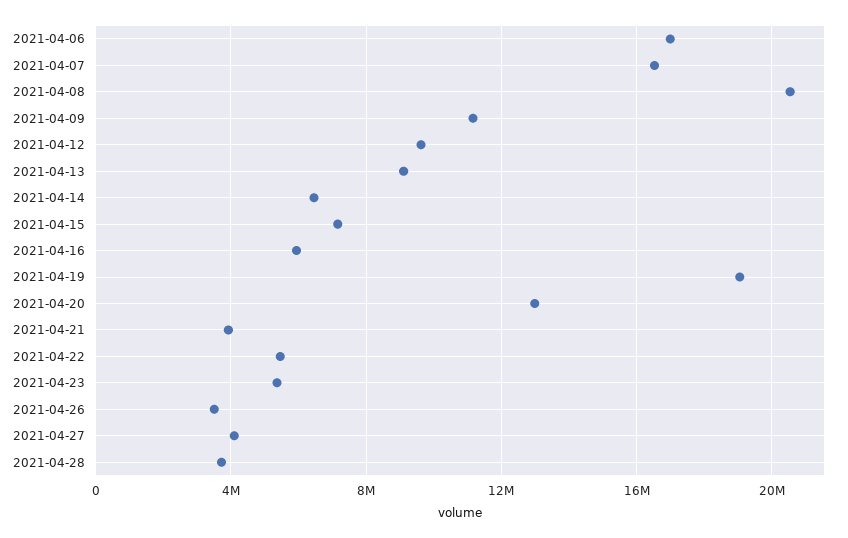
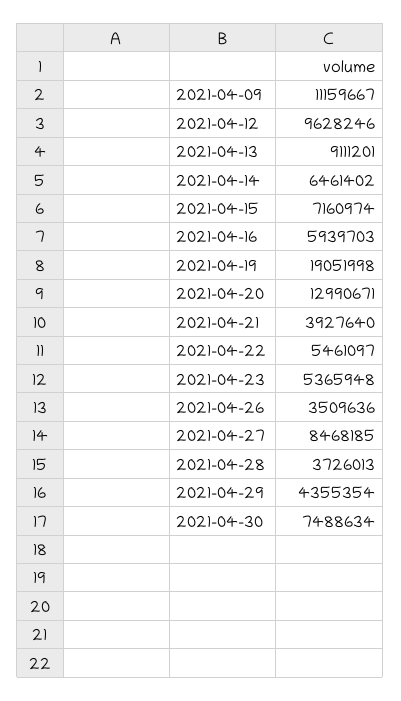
2021-04-06: 17000000 -> none
2021-04-07: 16500000 -> none
2021-04-08: 20500000 -> none
2021-04-27: 4000000 -> 8468185
2021-04-29: none -> 4355354
2021-04-30: none -> 7488634

